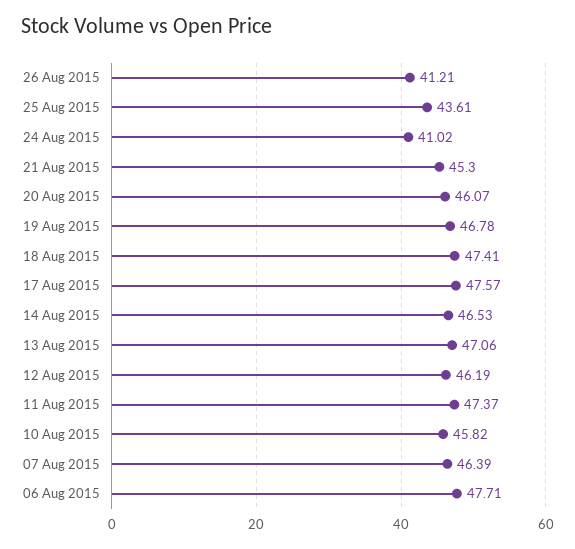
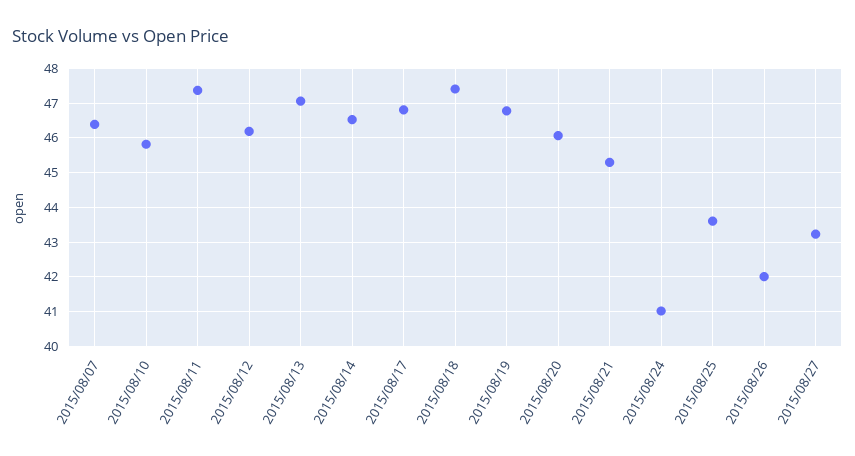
26 Aug 2015: 41.21 -> 42
17 Aug 2015: 47.57 -> 46.8
06 Aug 2015: 47.71 -> none
2015/08/27: none -> 43.2

